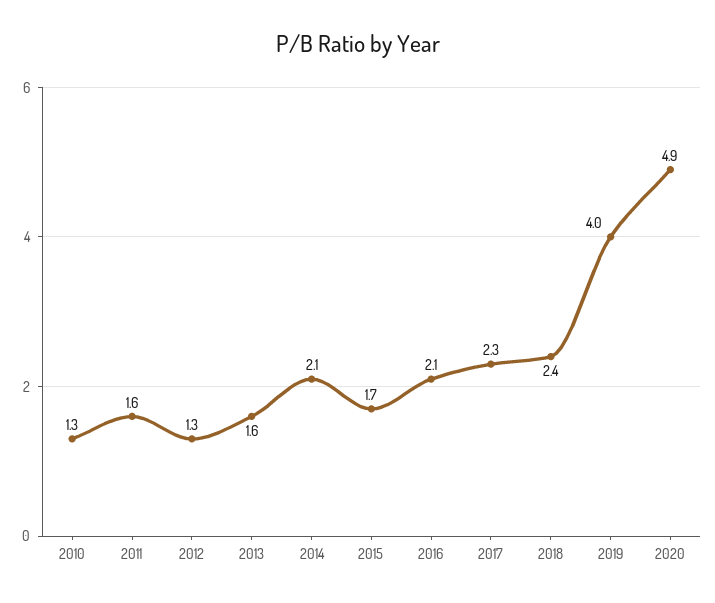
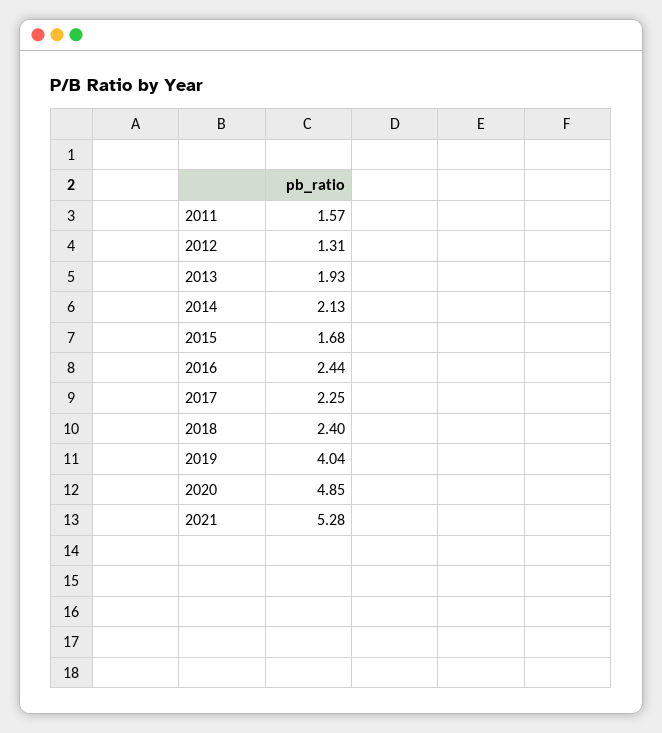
2010: 1.3 -> none
2013: 1.6 -> 1.93
2016: 2.1 -> 2.44
2021: none -> 5.28

